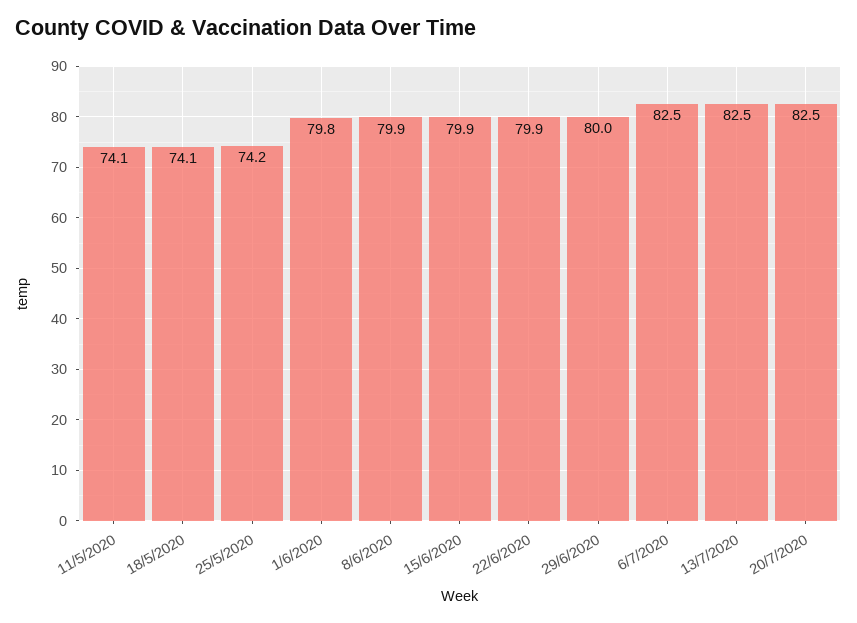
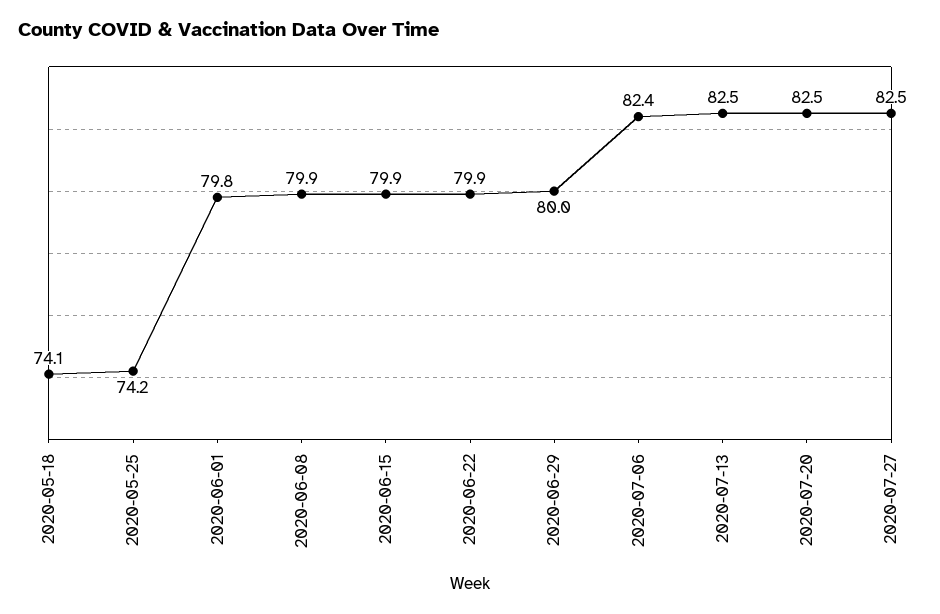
11/5/2020: 74.1 -> none
6/7/2020: 82.5 -> 82.4
2020-07-27: none -> 82.5

